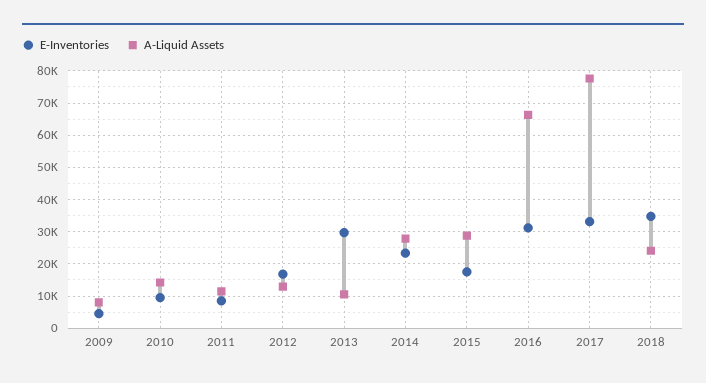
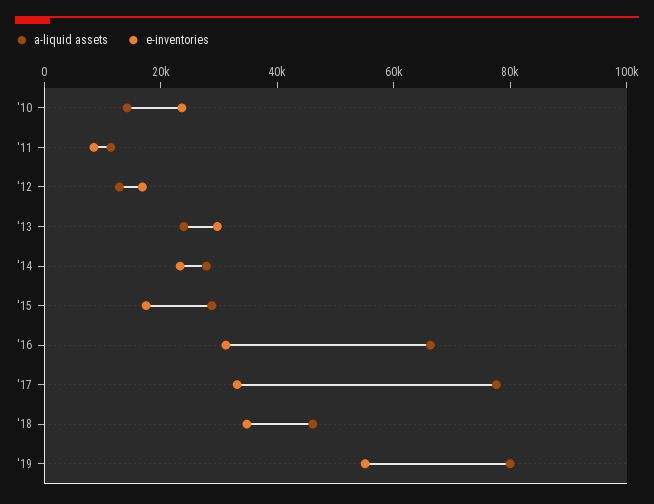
E-Inventories, 2009: 4000 -> none
A-Liquid Assets, 2009: 8000 -> none
E-Inventories, 2010: 10000 -> 25000
A-Liquid Assets, 2013: 10000 -> 25000
A-Liquid Assets, 2018: 24000 -> 45000
A-Liquid Assets, '19: none -> 80000
E-Inventories, '19: none -> 55000

